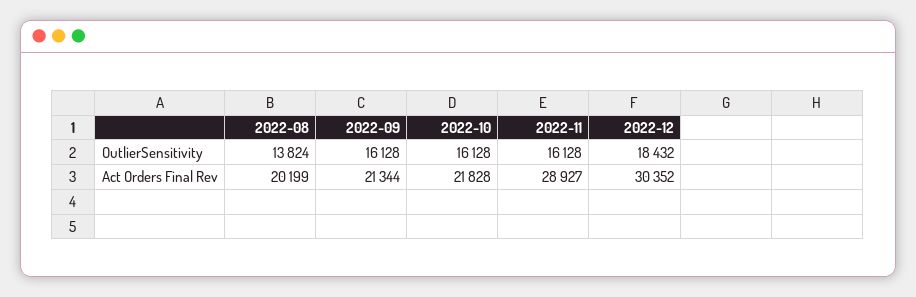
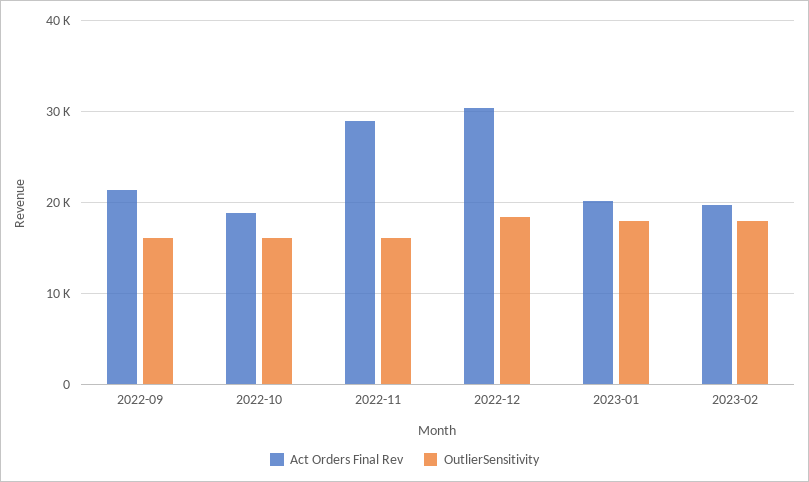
OutlierSensitivity, 2022-08: 13824 -> none
Act Orders Final Rev, 2022-08: 20199 -> none
Act Orders Final Rev, 2022-10: 21828 -> 19000
Act Orders Final Rev, 2023-01: none -> 20000
OutlierSensitivity, 2023-01: none -> 18000
Act Orders Final Rev, 2023-02: none -> 20000
OutlierSensitivity, 2023-02: none -> 18000

